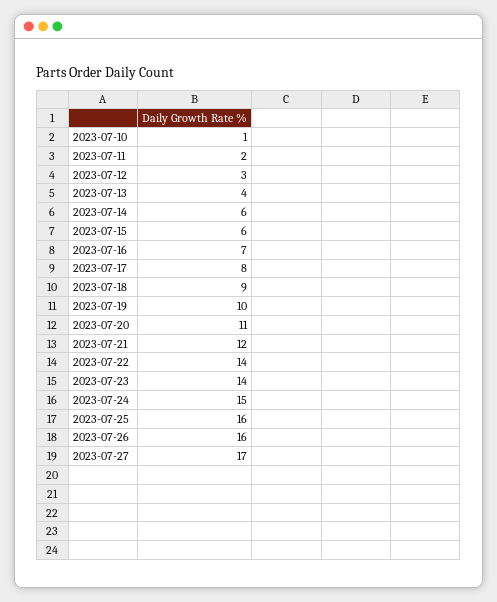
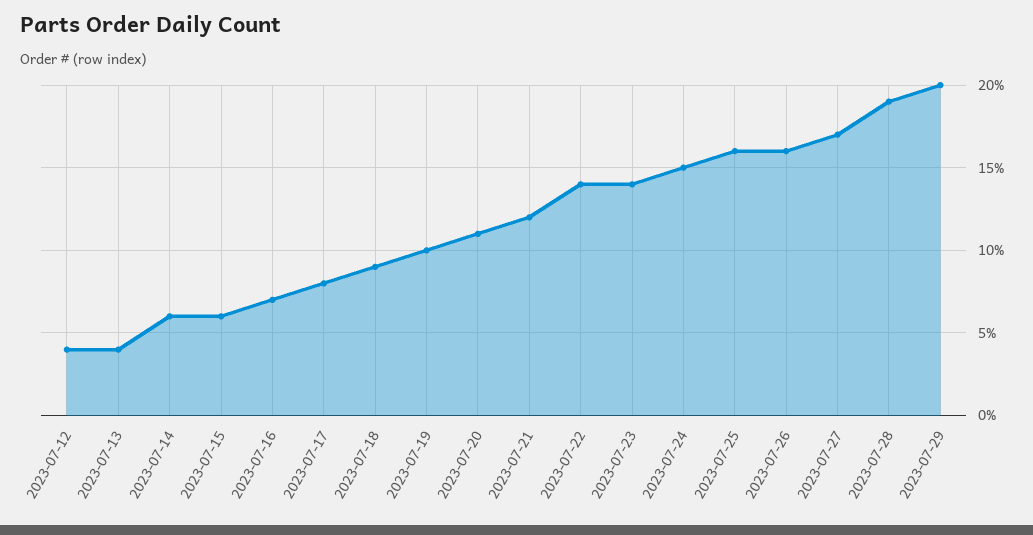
2023-07-10: 1 -> none
2023-07-11: 2 -> none
2023-07-12: 3 -> 4
2023-07-28: none -> 19
2023-07-29: none -> 20

